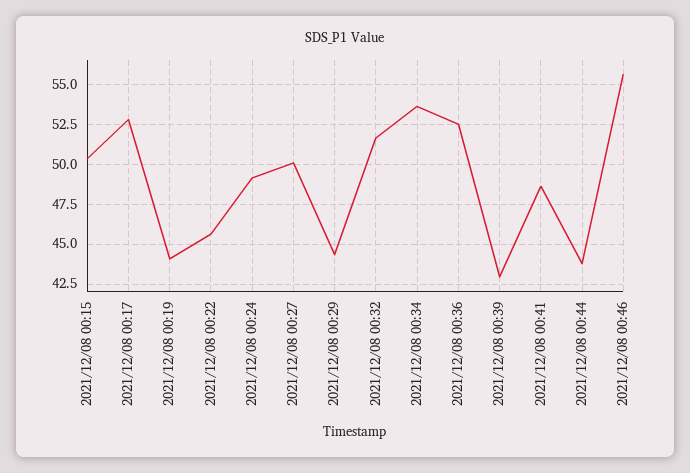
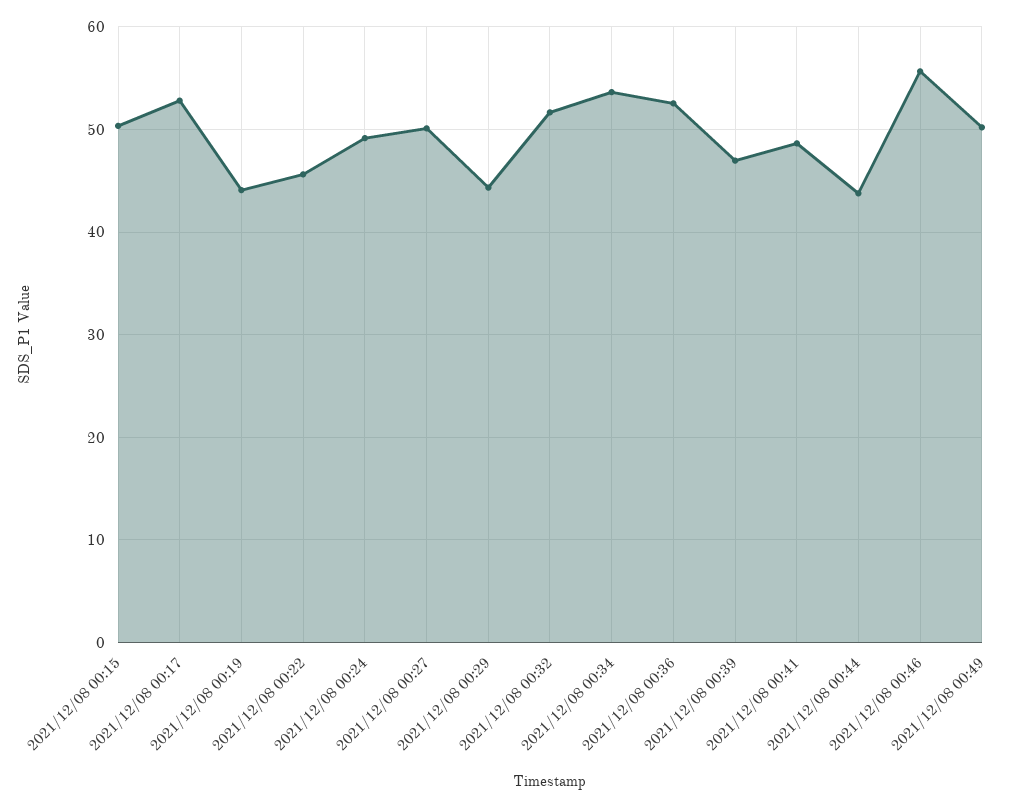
2021/12/08 00:39: 43 -> 47
2021/12/08 00:49: none -> 50

